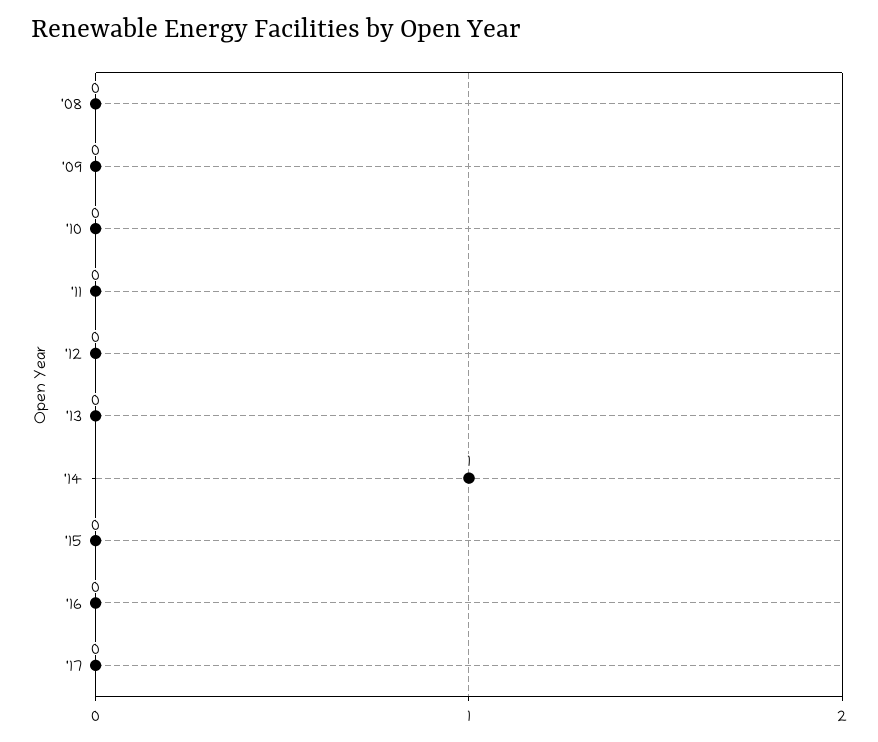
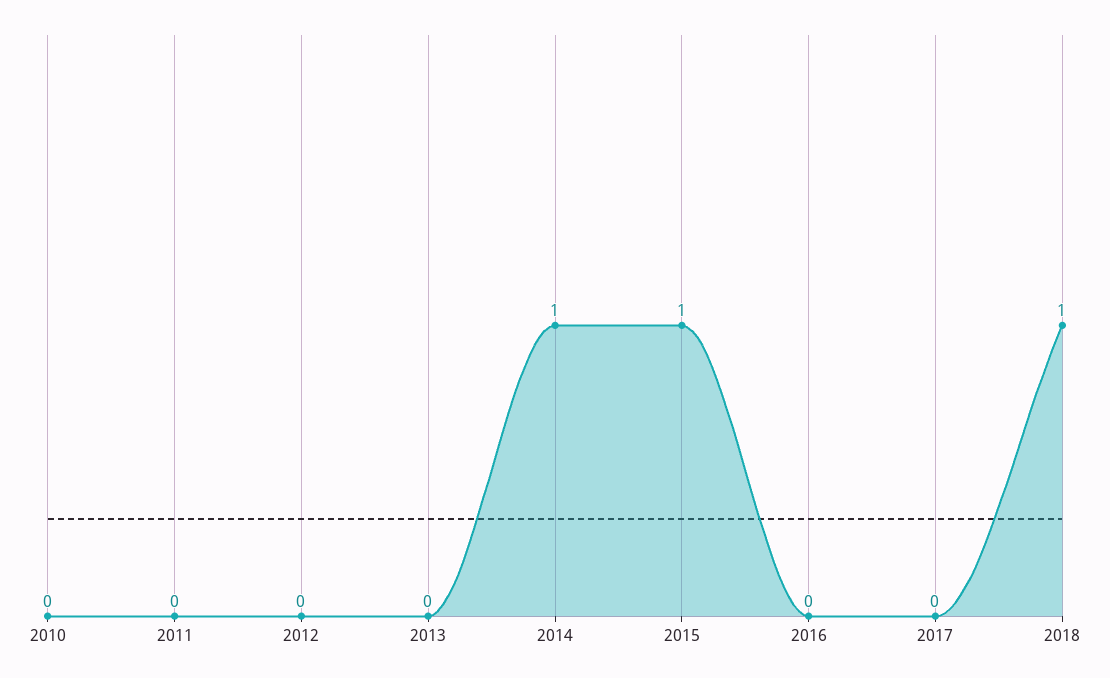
'08: 0 -> none
'09: 0 -> none
'15: 0 -> 1
2018: none -> 1

